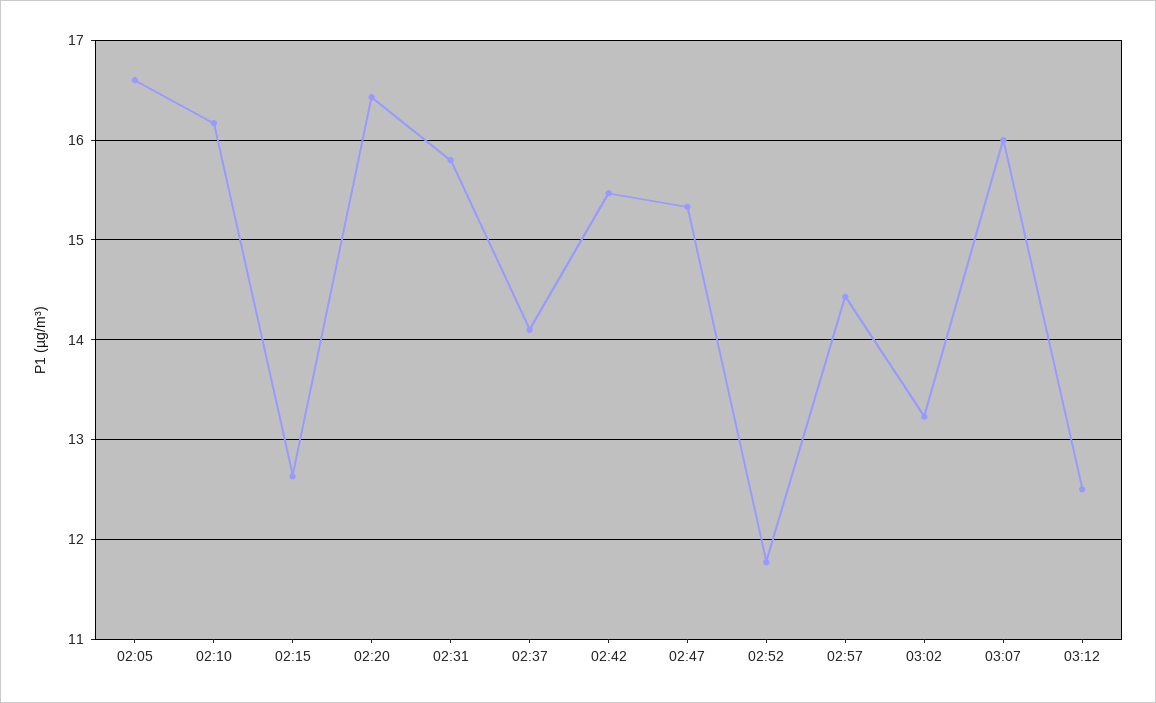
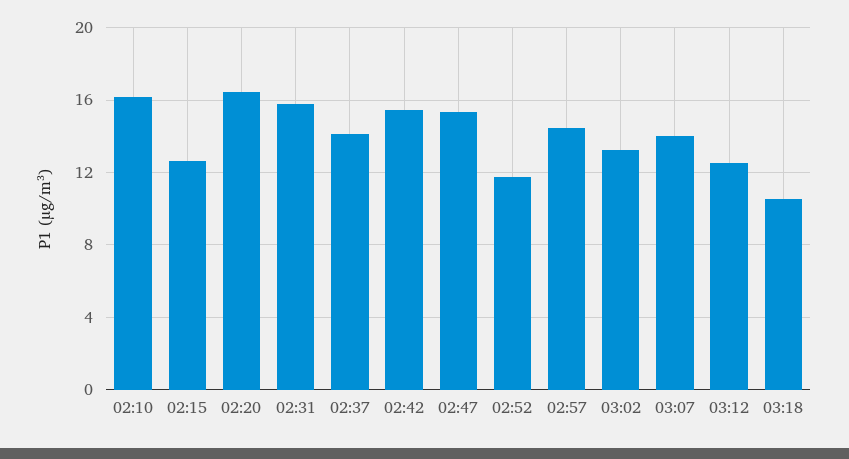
02:05: 16.6 -> none
03:07: 16 -> 14
03:18: none -> 10.5

